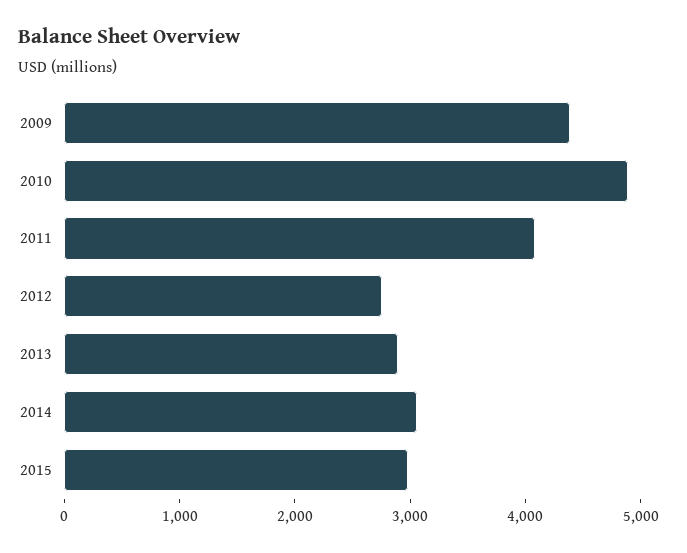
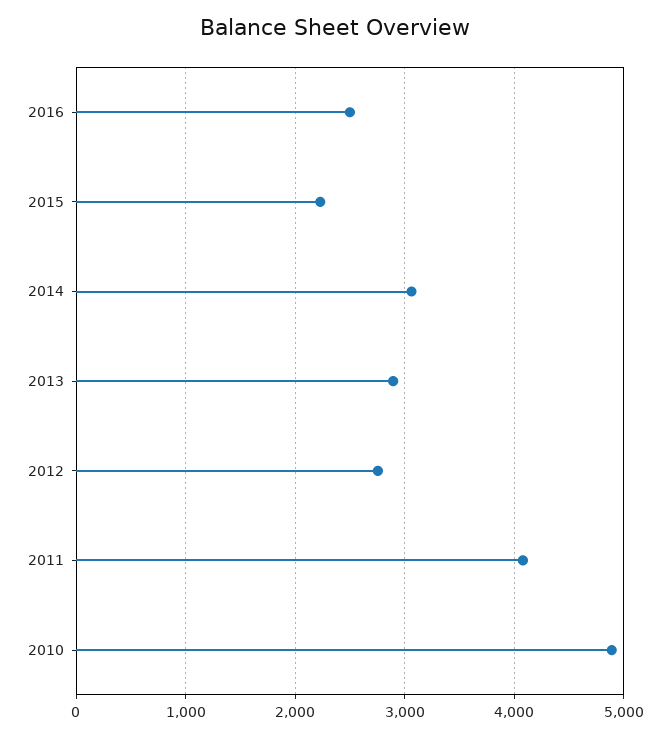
2009: 4400 -> none
2015: 3000 -> 2200
2016: none -> 2500

